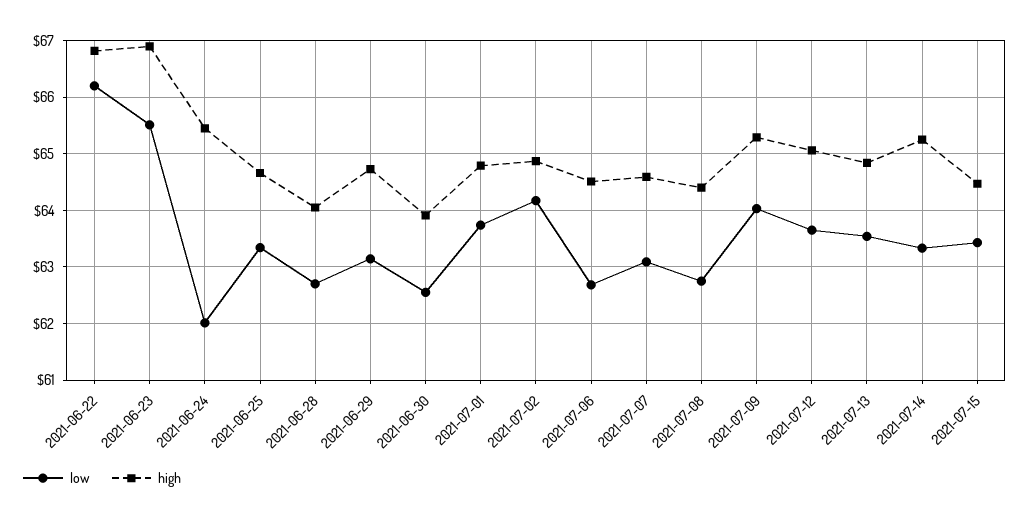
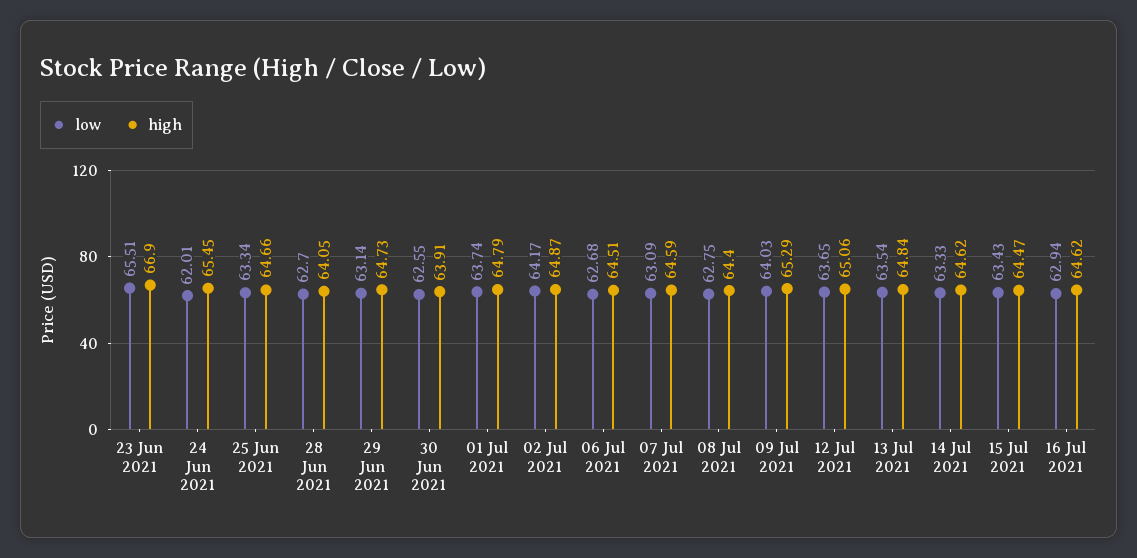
low, 2021-06-22: 66.2 -> none
high, 2021-06-22: 66.8 -> none
high, 2021-07-14: 65.2 -> 64.62
low, 16 Jul 2021: none -> 62.94
high, 16 Jul 2021: none -> 64.62

